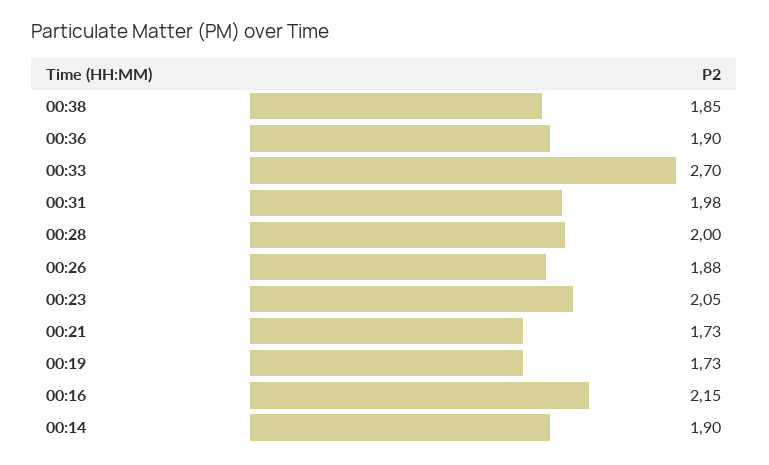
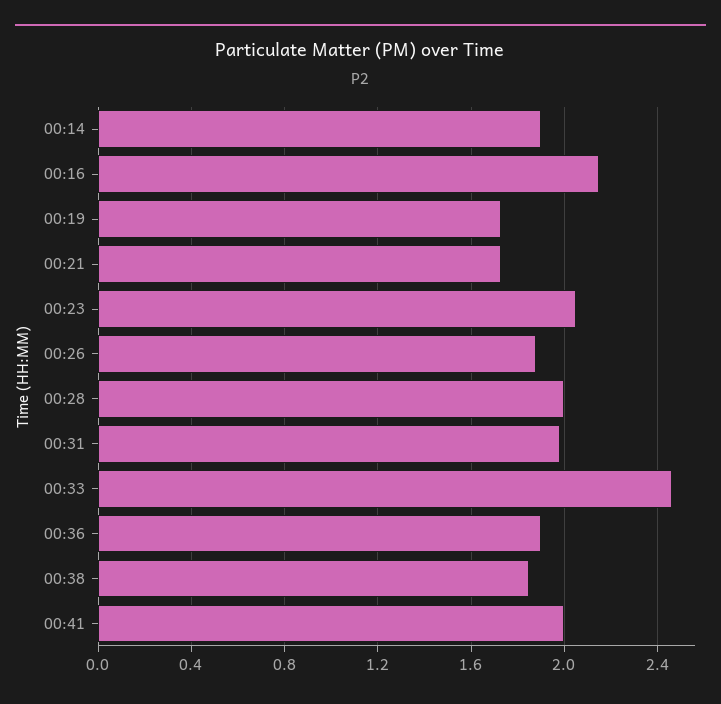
00:33: 2.7 -> 2.45
00:41: none -> 2

